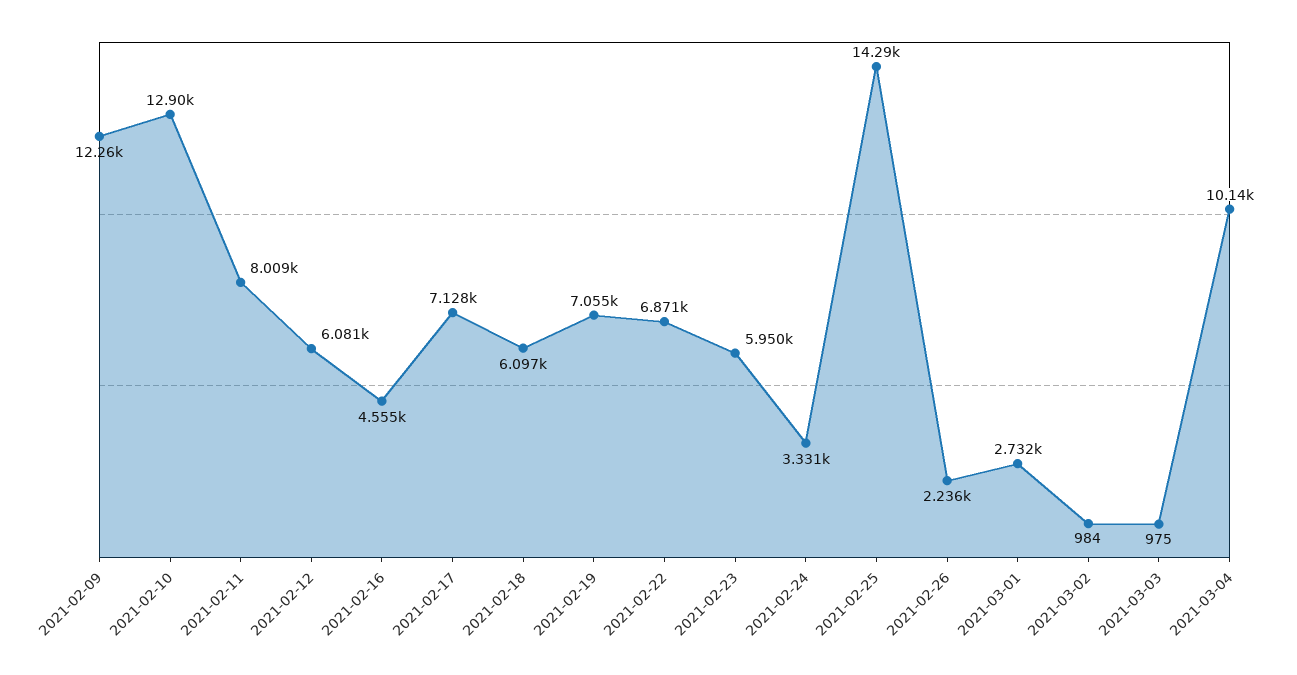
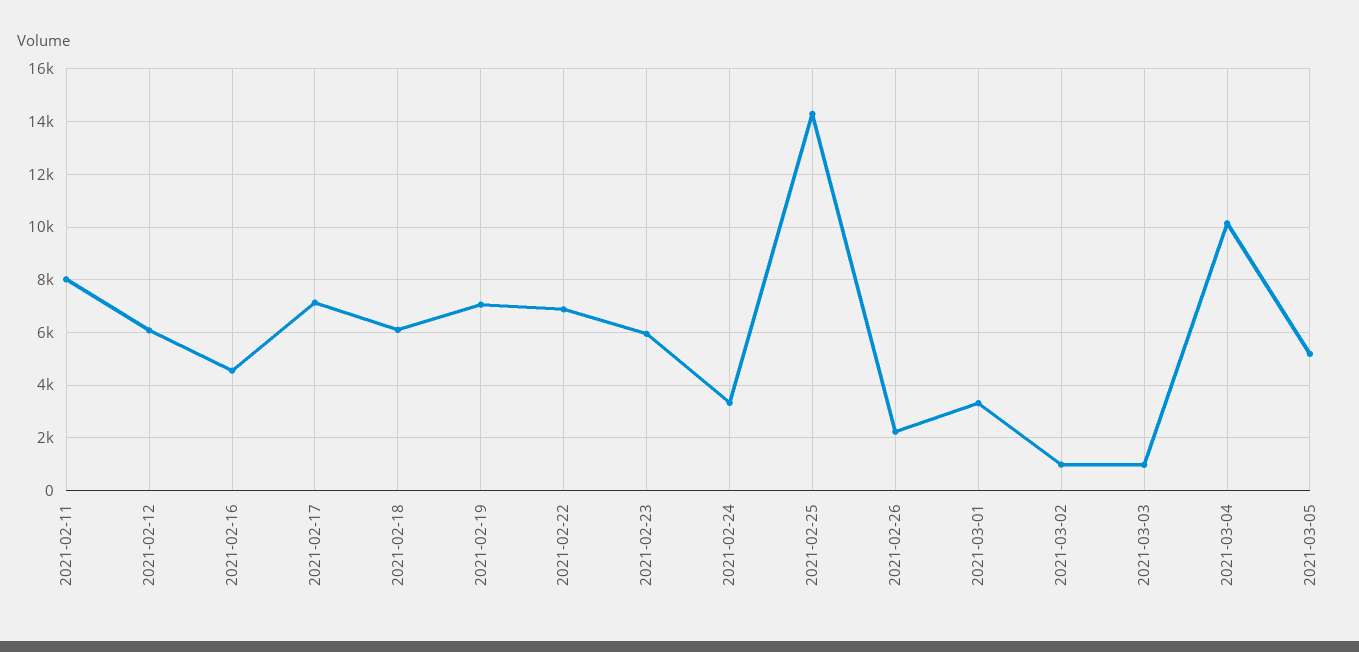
2021-02-09: 12260 -> none
2021-02-10: 12900 -> none
2021-03-01: 2732 -> 3250
2021-03-05: none -> 5250

